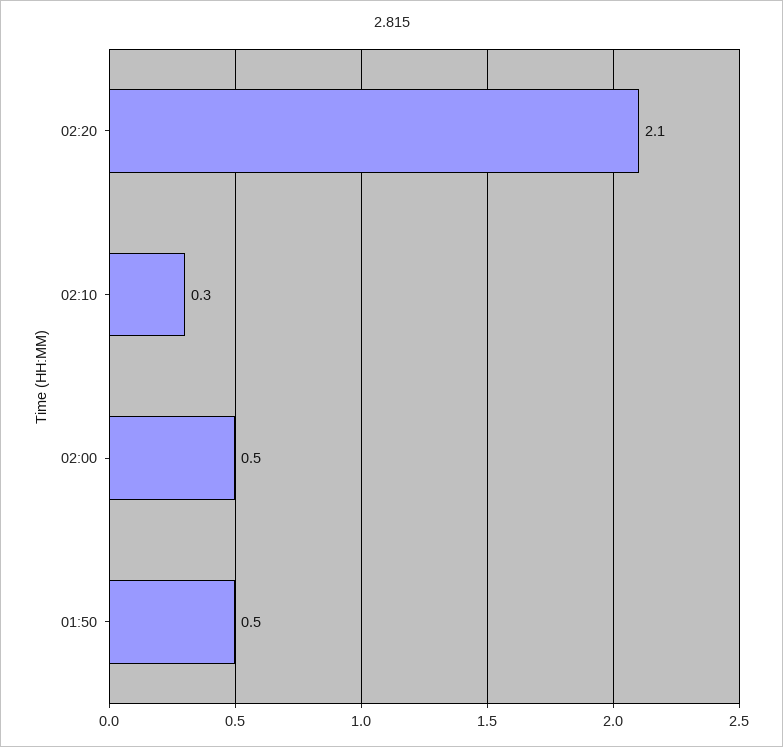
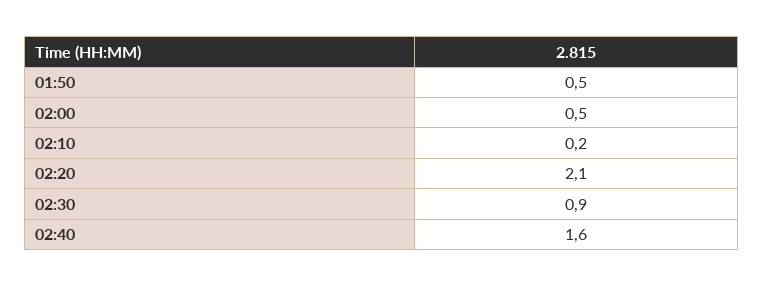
02:10: 0.3 -> 0.2
02:30: none -> 0.9
02:40: none -> 1.6

